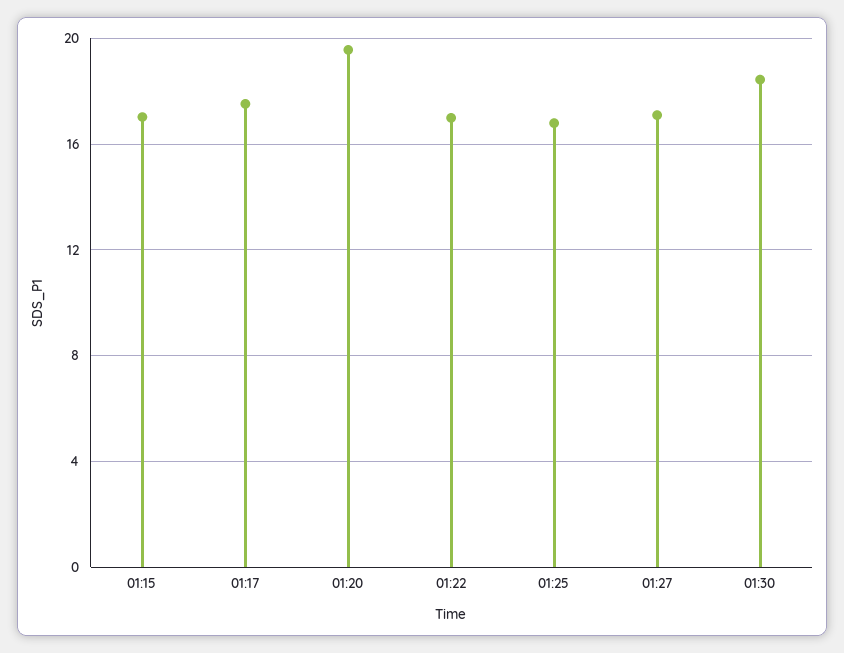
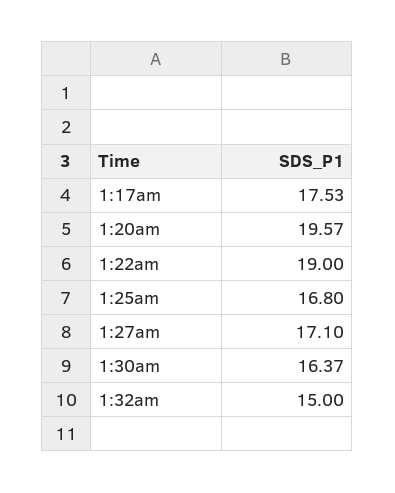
01:15: 17 -> none
01:22: 17 -> 19
01:30: 18.5 -> 16.37
1:32am: none -> 15

